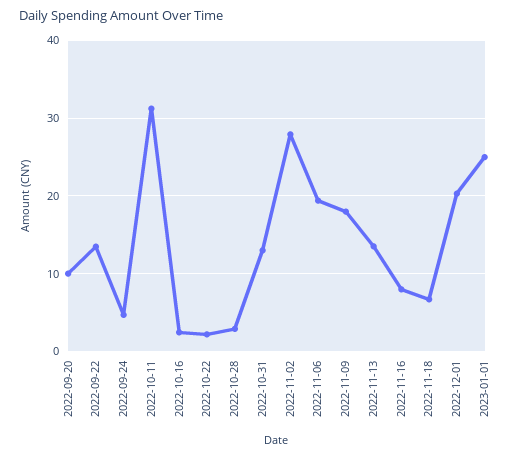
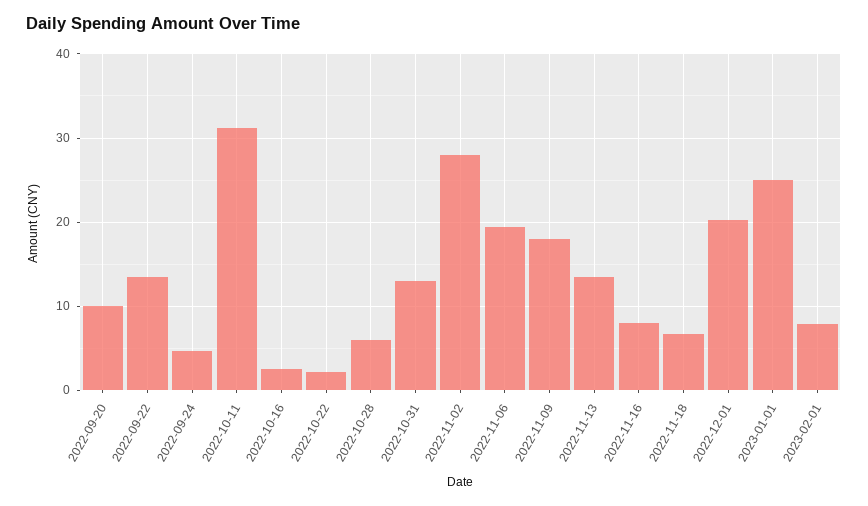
2022-10-28: 3 -> 6
2023-02-01: none -> 8

